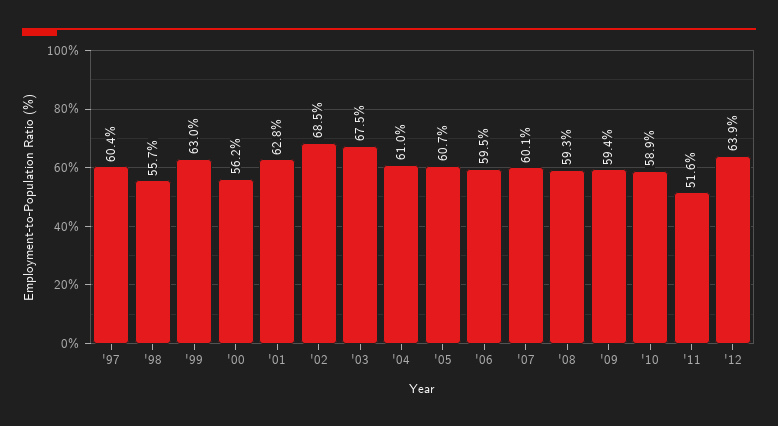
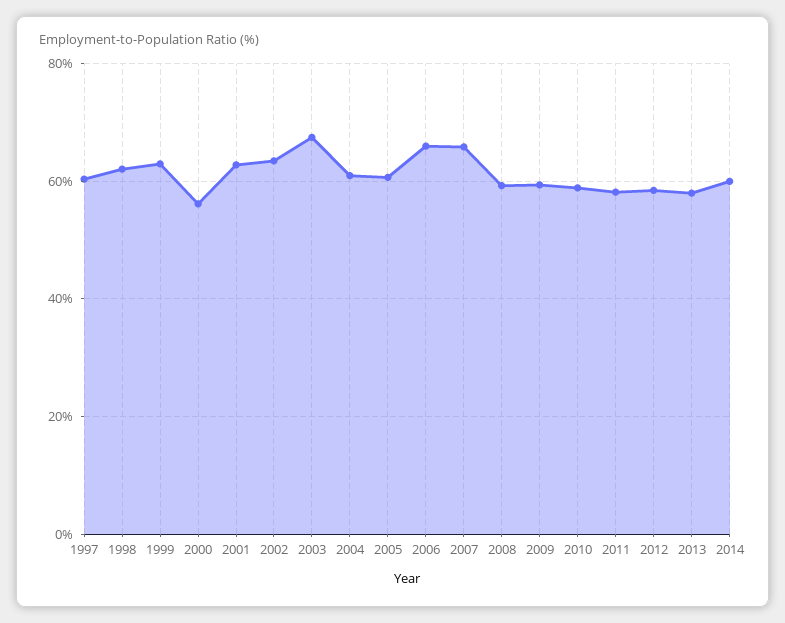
'98: 55.7 -> 62
'02: 68.5 -> 64
'06: 59.5 -> 66
'07: 60.1 -> 66
'11: 51.6 -> 58
'12: 63.9 -> 58
2013: none -> 58
2014: none -> 60

